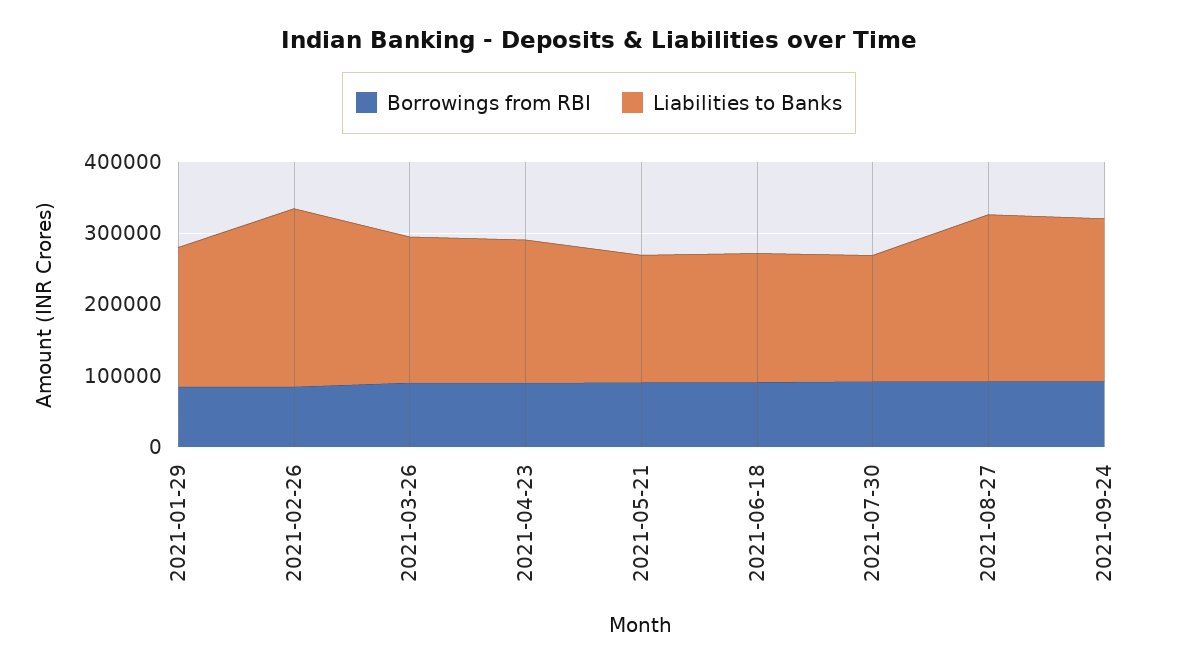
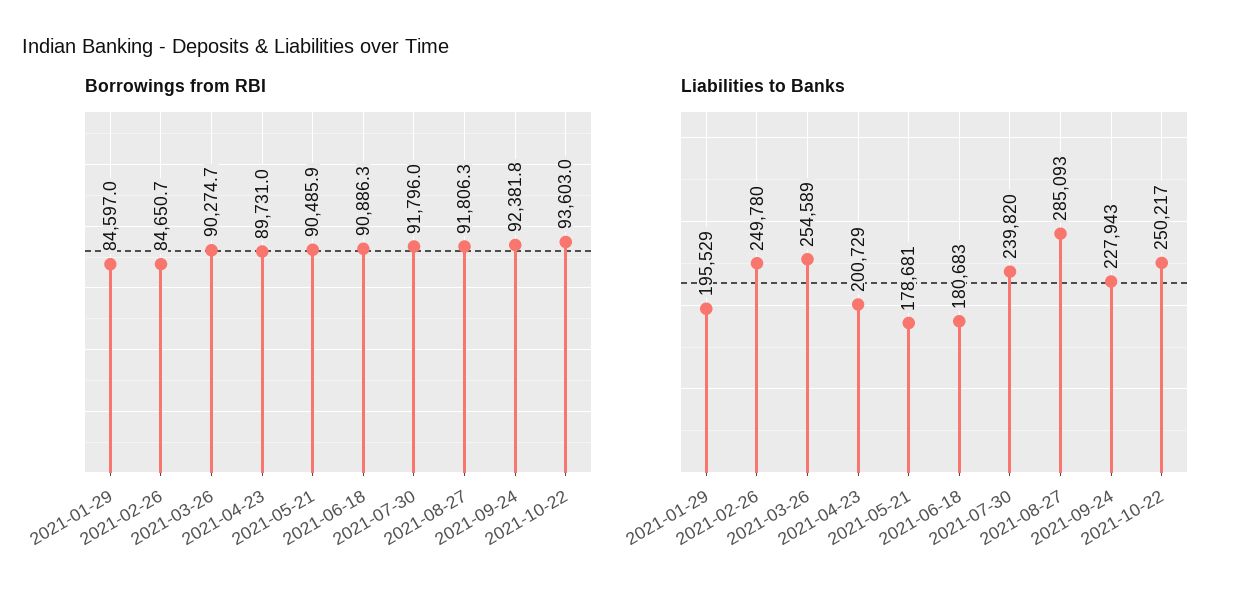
Liabilities to Banks, 2021-03-26: 200000 -> 254589
Liabilities to Banks, 2021-07-30: 180000 -> 239820
Liabilities to Banks, 2021-08-27: 240000 -> 285093
Borrowings from RBI, 2021-10-22: none -> 93603
Liabilities to Banks, 2021-10-22: none -> 250217

